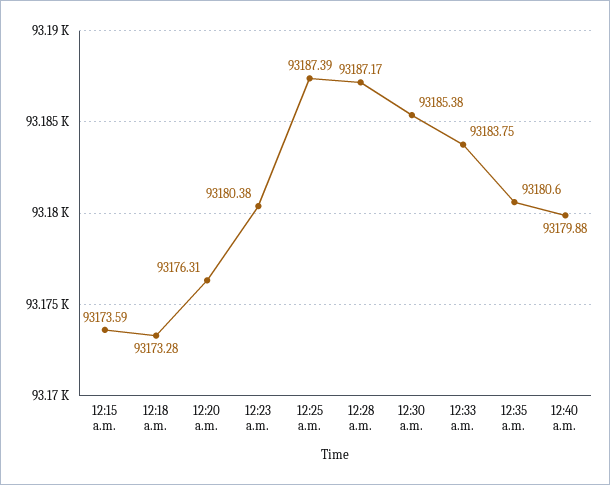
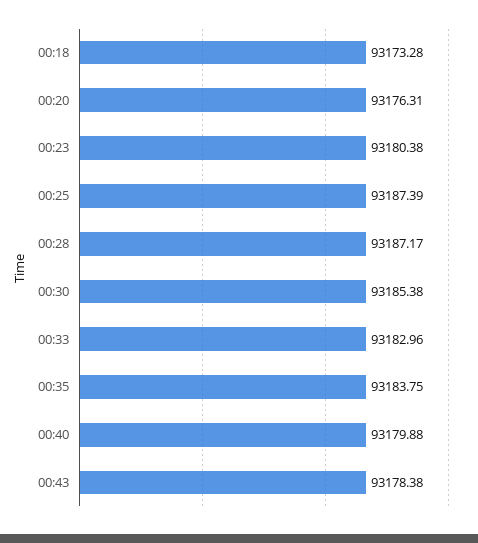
12:15 a.m.: 93173.59 -> none
12:33 a.m.: 93183.75 -> 93182.96
12:35 a.m.: 93180.6 -> 93183.75
00:43: none -> 93178.38

